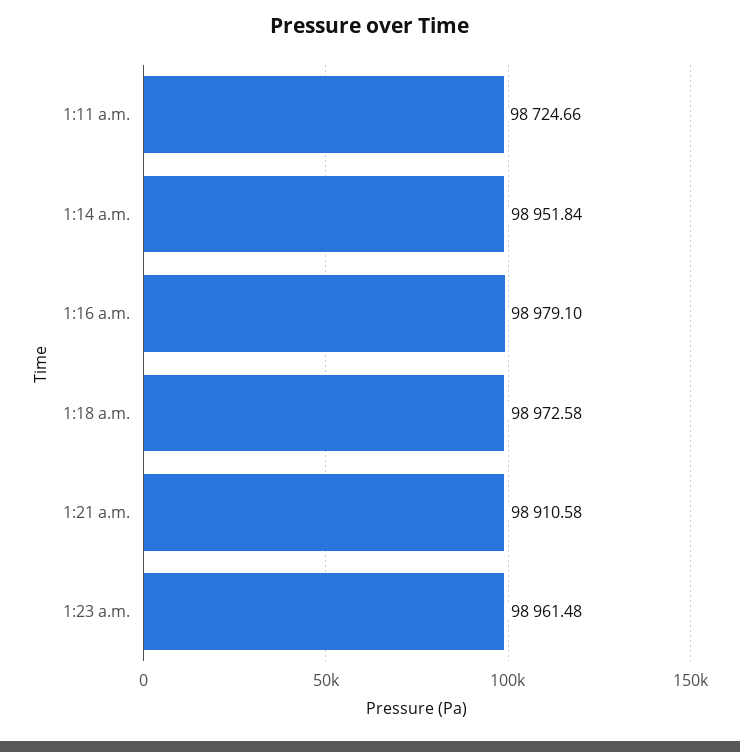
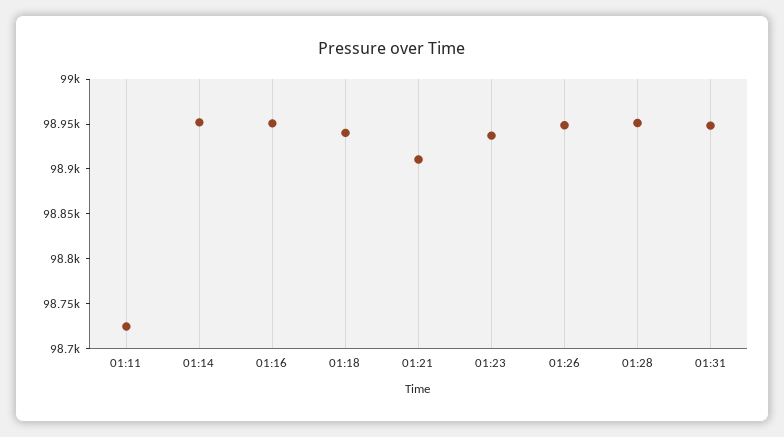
1:16 a.m.: 98979.1 -> 98950
1:18 a.m.: 98972.58 -> 98940
1:23 a.m.: 98961.48 -> 98940
01:26: none -> 98950
01:28: none -> 98950
01:31: none -> 98950

